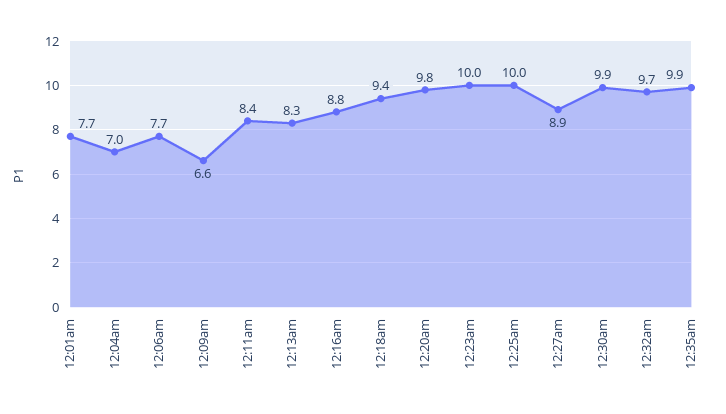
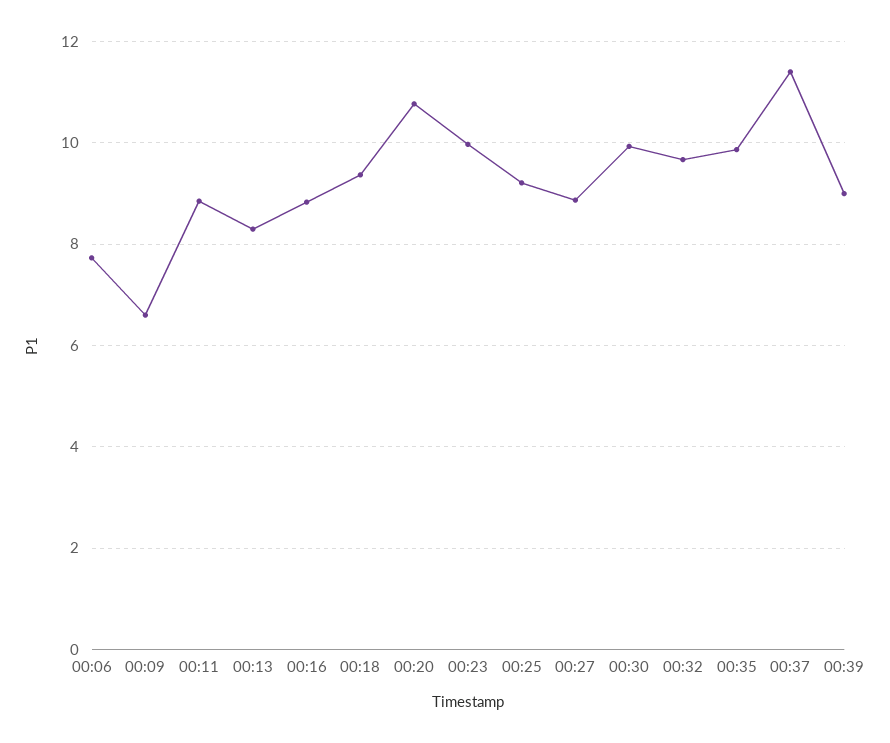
12:01am: 7.7 -> none
12:04am: 7 -> none
12:11am: 8.4 -> 8.8
12:20am: 9.8 -> 10.8
12:25am: 10 -> 9.2
00:37: none -> 11.4
00:39: none -> 9

